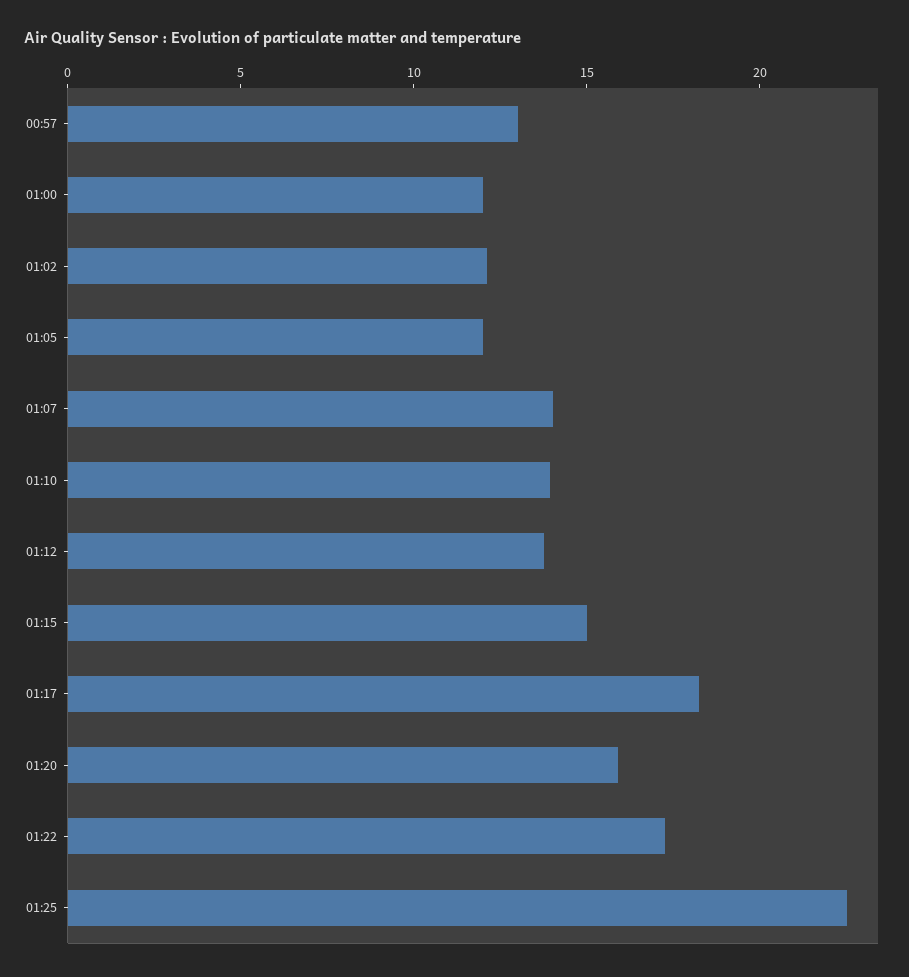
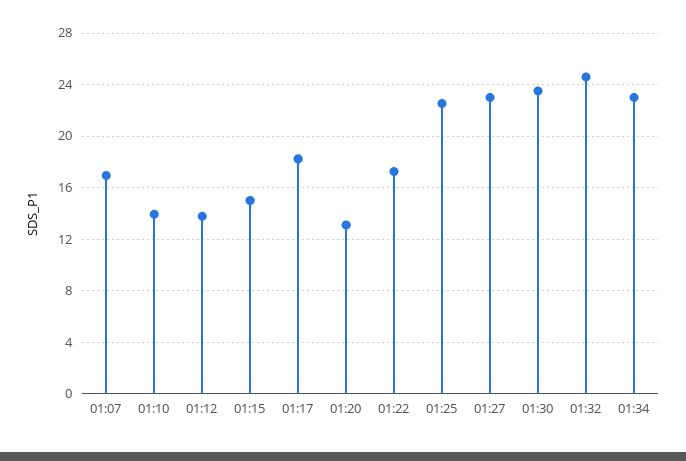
00:57: 13 -> none
01:00: 12 -> none
01:02: 12 -> none
01:05: 12 -> none
01:07: 14 -> 17
01:20: 16 -> 13
01:27: none -> 23
01:30: none -> 23.5
01:32: none -> 24.5
01:34: none -> 23

